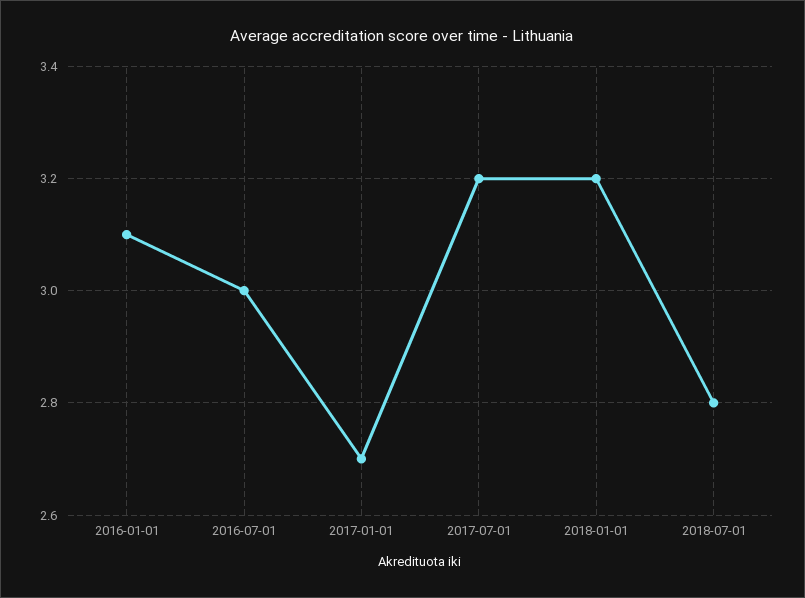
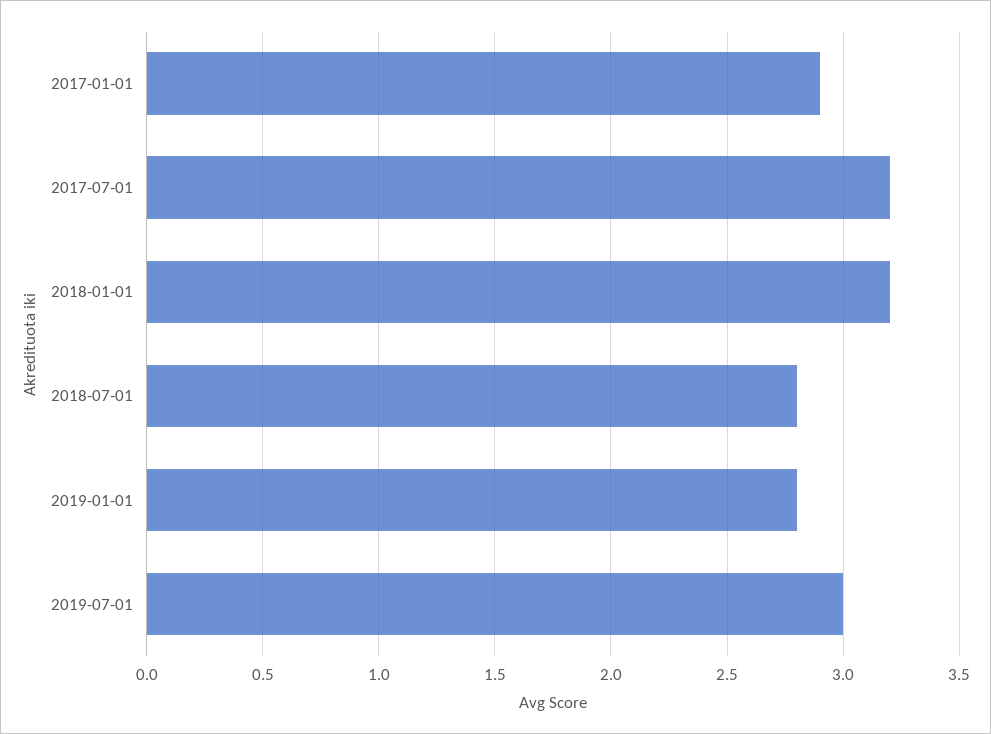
2016-01-01: 3.1 -> none
2016-07-01: 3 -> none
2017-01-01: 2.7 -> 2.9
2019-01-01: none -> 2.8
2019-07-01: none -> 3

